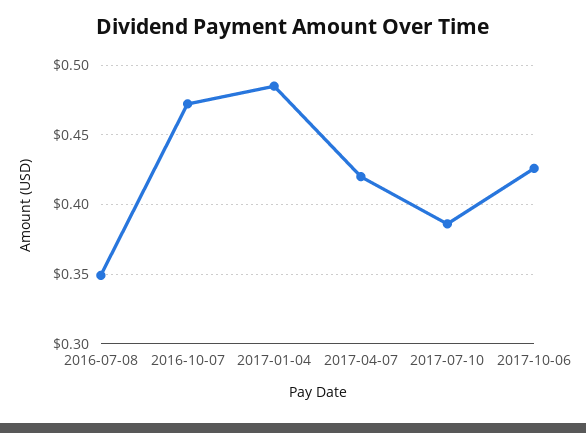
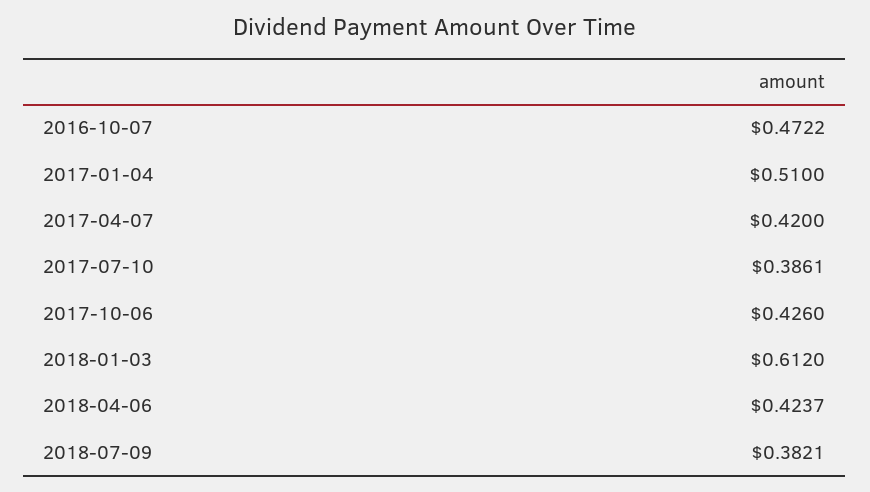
2016-07-08: 0.35 -> none
2017-01-04: 0.485 -> 0.51
2018-01-03: none -> 0.612
2018-04-06: none -> 0.4237
2018-07-09: none -> 0.3821

